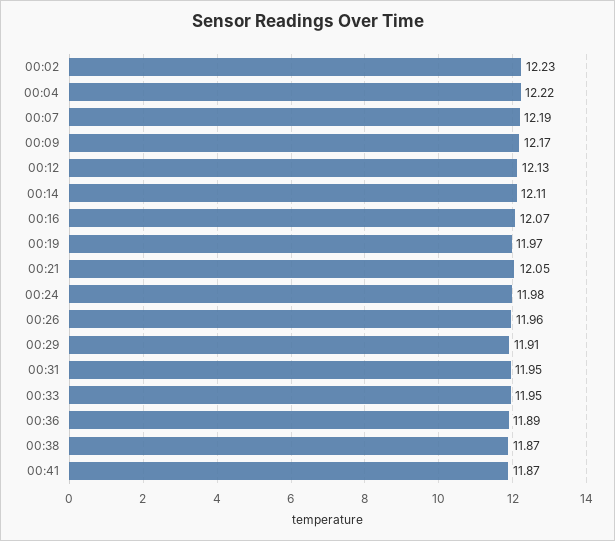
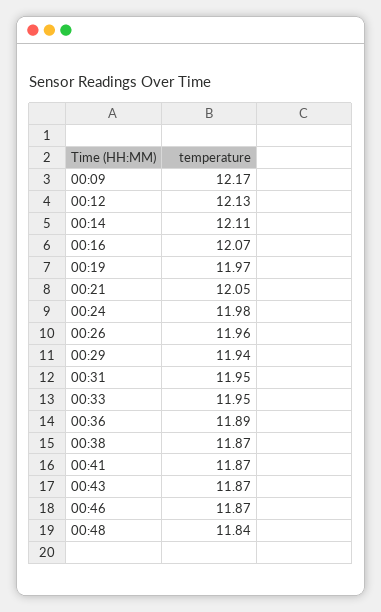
00:02: 12.23 -> none
00:04: 12.22 -> none
00:07: 12.19 -> none
00:29: 11.91 -> 11.94
00:43: none -> 11.87
00:46: none -> 11.87
00:48: none -> 11.84

